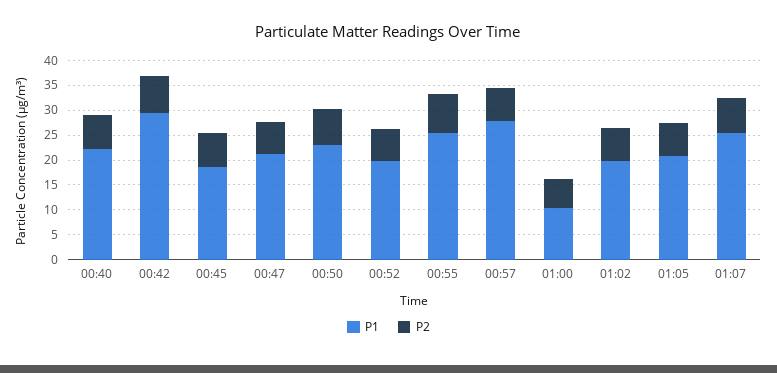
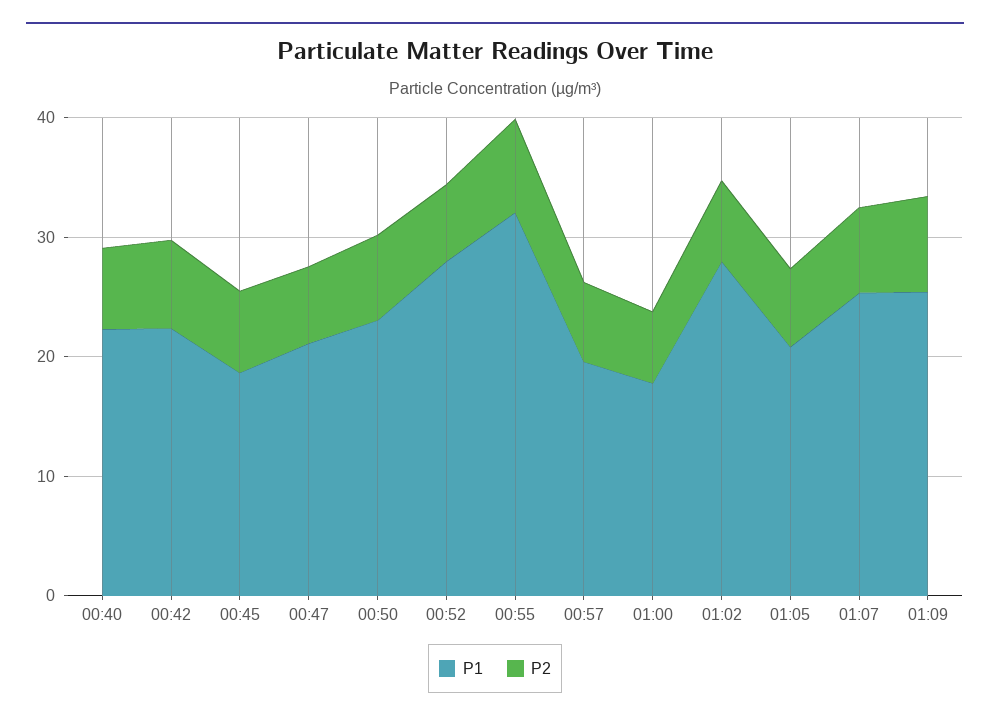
P1, 00:42: 30 -> 22
P1, 00:52: 20 -> 28
P1, 00:55: 25 -> 32
P1, 00:57: 27.5 -> 20
P1, 01:00: 10 -> 18
P1, 01:02: 20 -> 28
P1, 01:09: none -> 26
P2, 01:09: none -> 8

